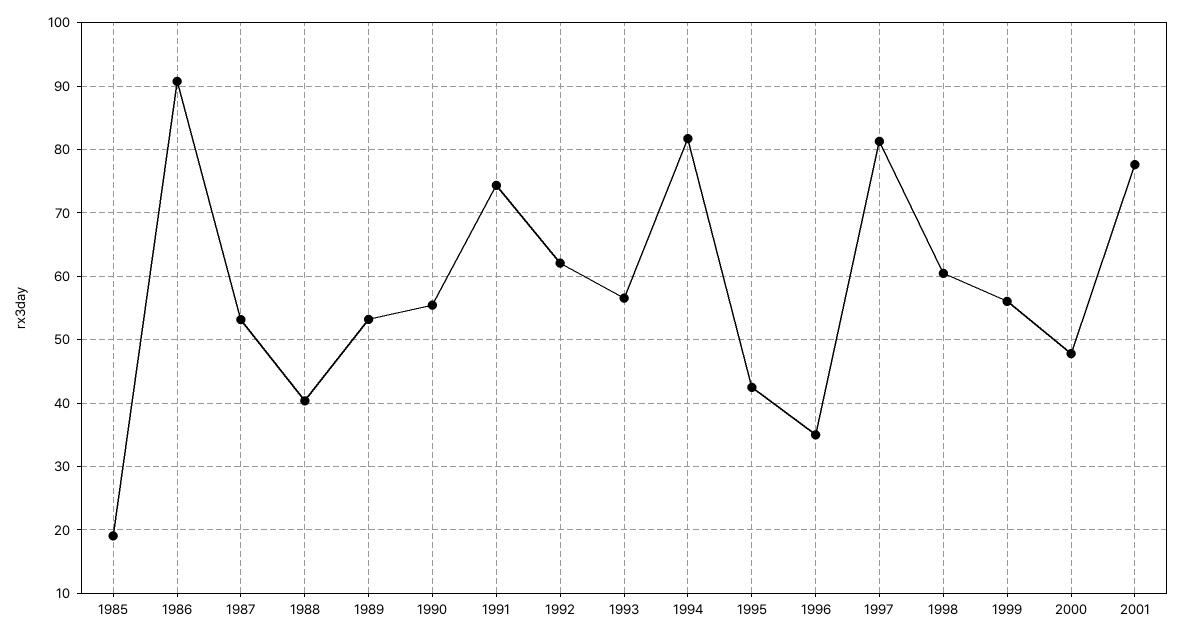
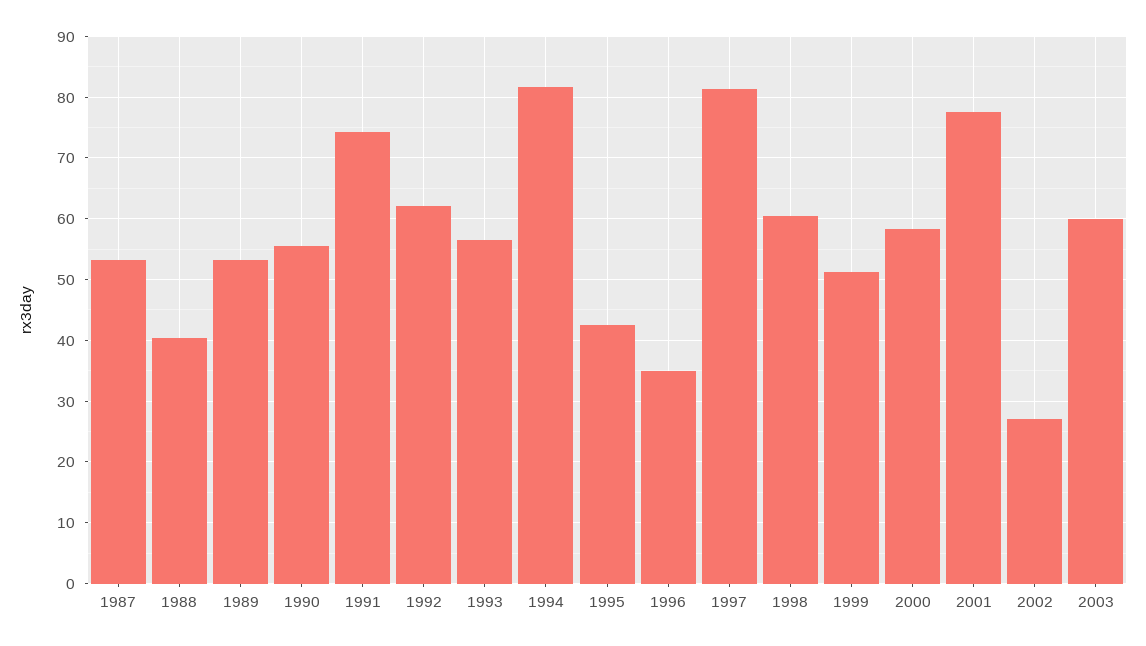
1985: 19 -> none
1986: 91 -> none
1999: 56 -> 51
2000: 48 -> 58
2002: none -> 27
2003: none -> 60

